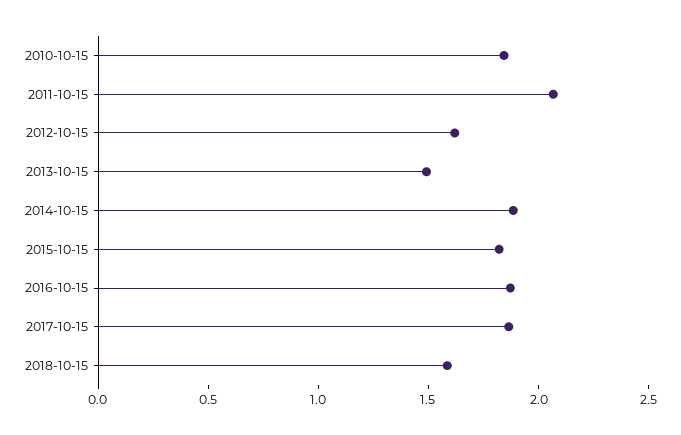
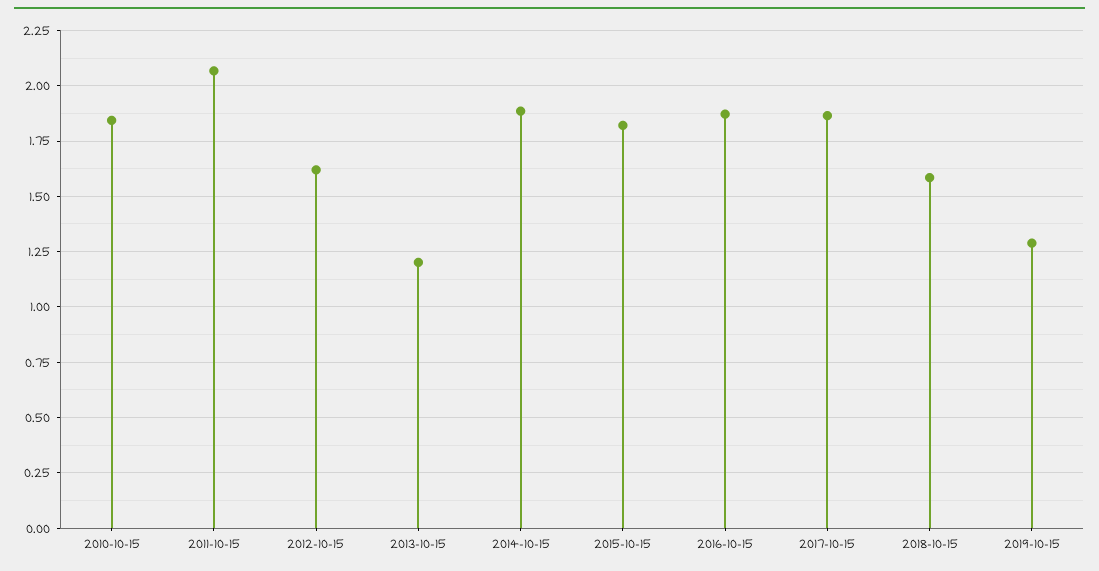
2013-10-15: 1.5 -> 1.2
2019-10-15: none -> 1.3

